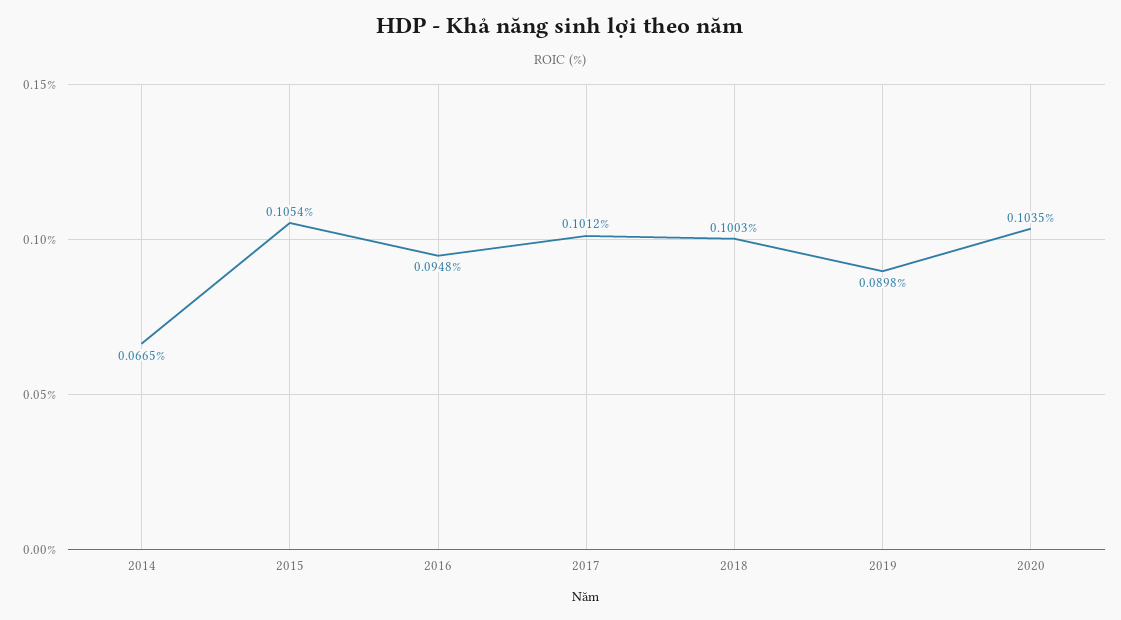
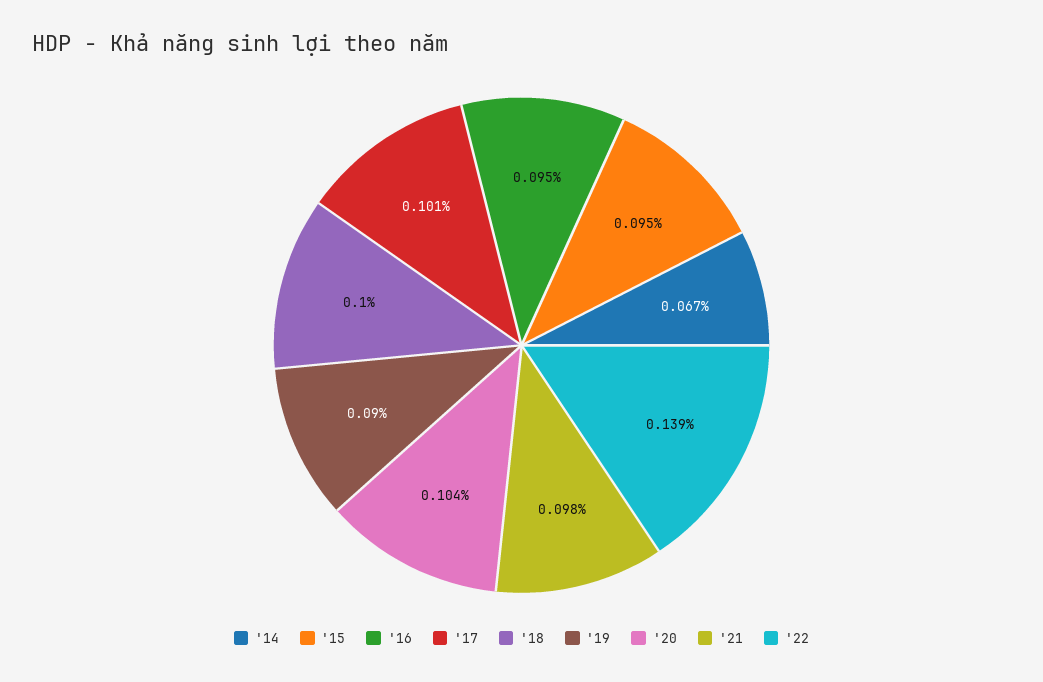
2015: 0.1054 -> 0.095
'21: none -> 0.098
'22: none -> 0.139

